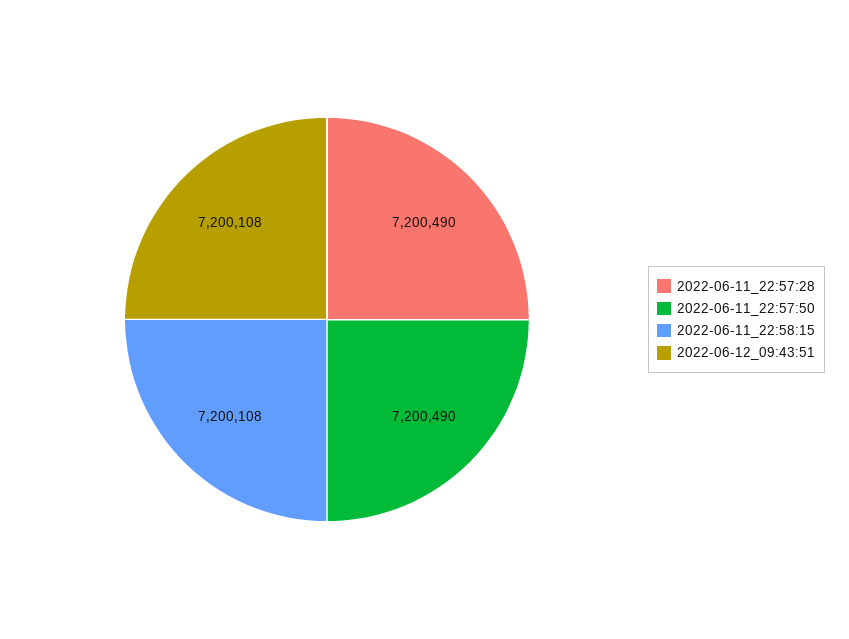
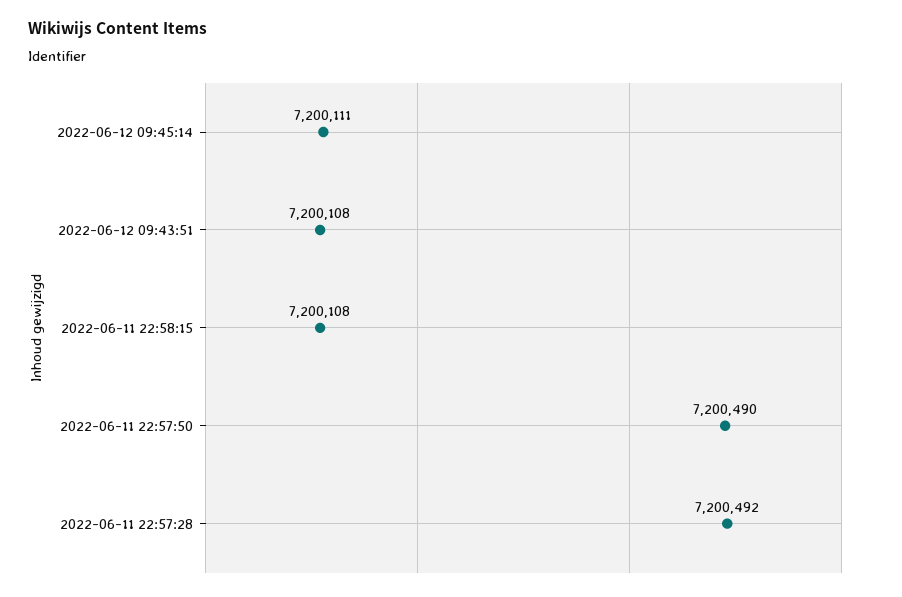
2022-06-11_22:57:28: 7200490 -> 7200492
2022-06-12 09:45:14: none -> 7200111

